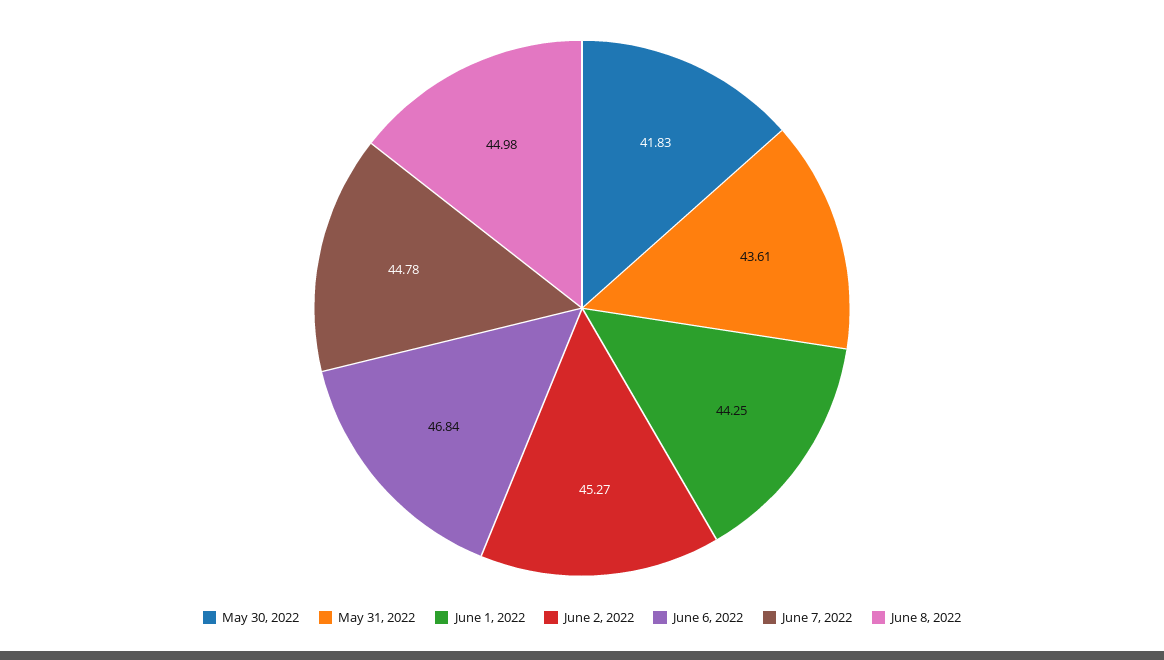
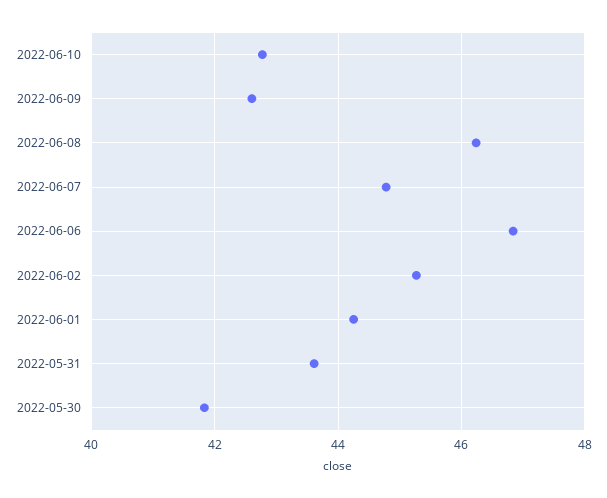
June 8, 2022: 44.98 -> 46.2
2022-06-10: none -> 42.8
2022-06-09: none -> 42.6

